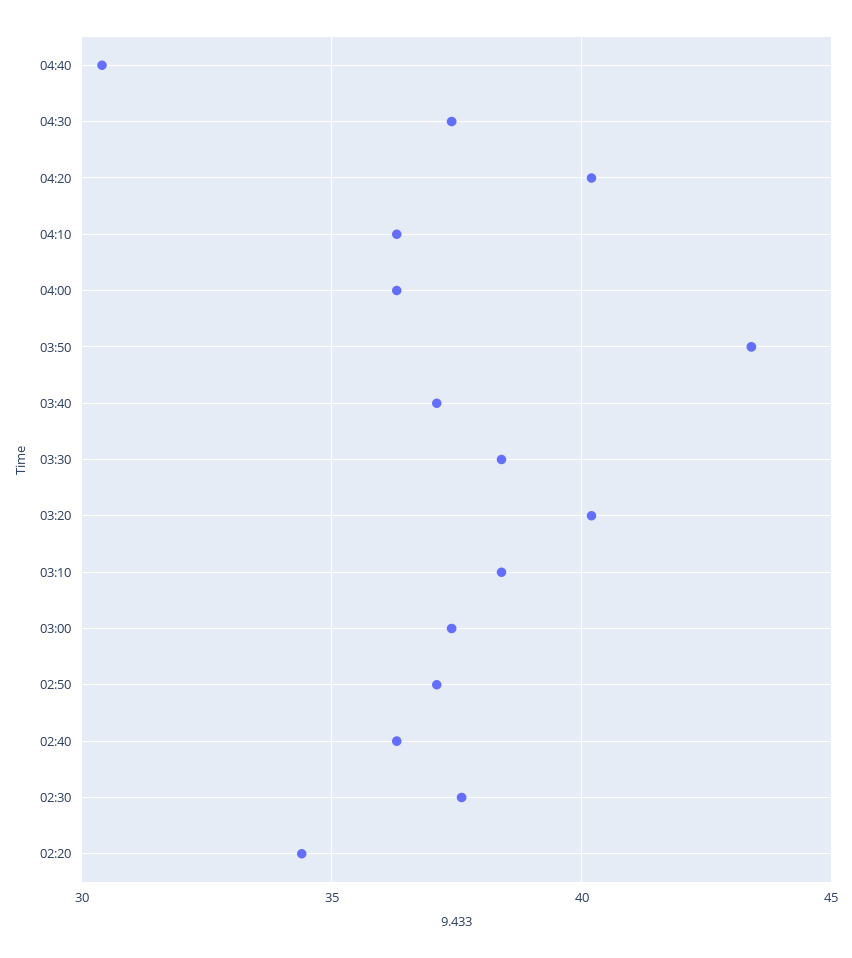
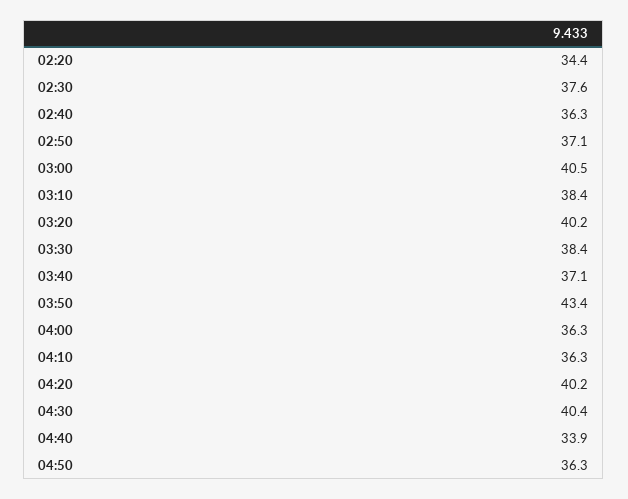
04:40: 30.5 -> 33.9
04:30: 37.5 -> 40.4
03:00: 37.5 -> 40.5
04:50: none -> 36.3

